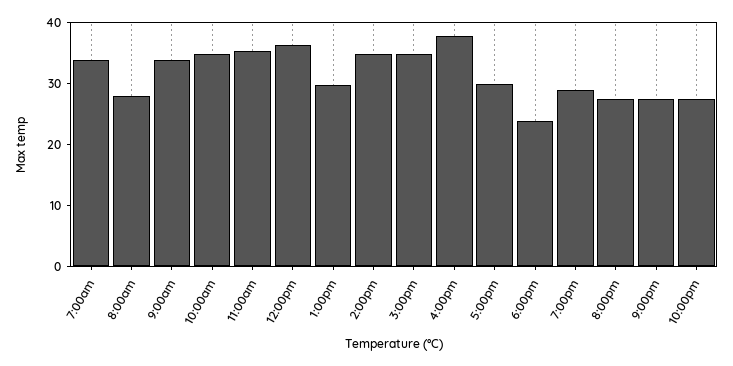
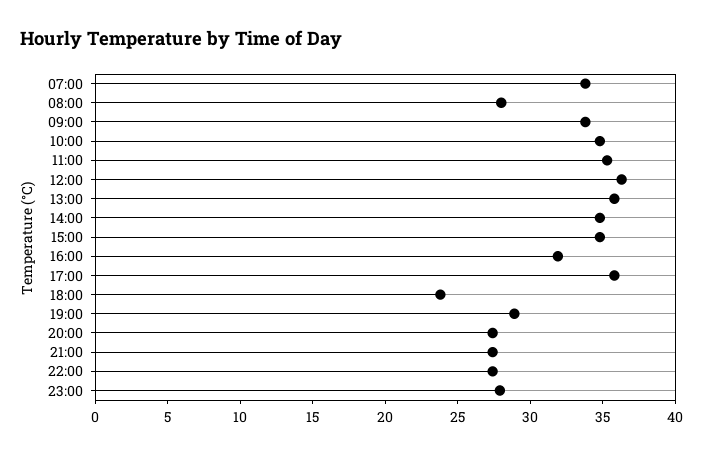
1:00pm: 30 -> 36
4:00pm: 38 -> 32
5:00pm: 30 -> 36
23:00: none -> 28

